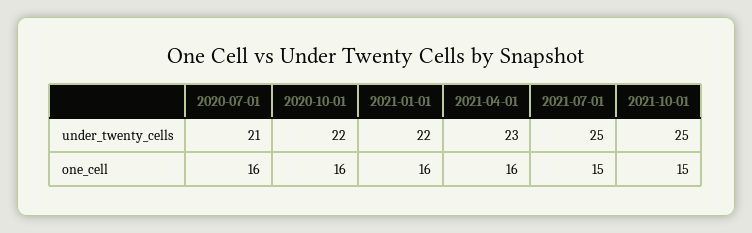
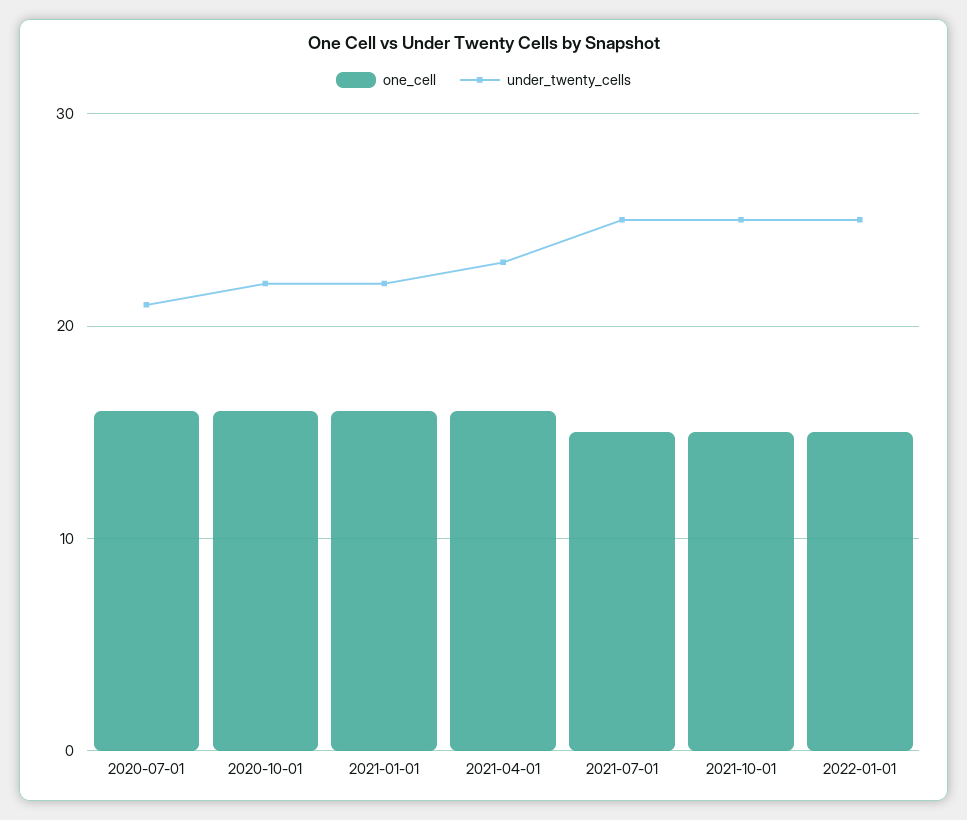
one_cell, 2022-01-01: none -> 15
under_twenty_cells, 2022-01-01: none -> 25

